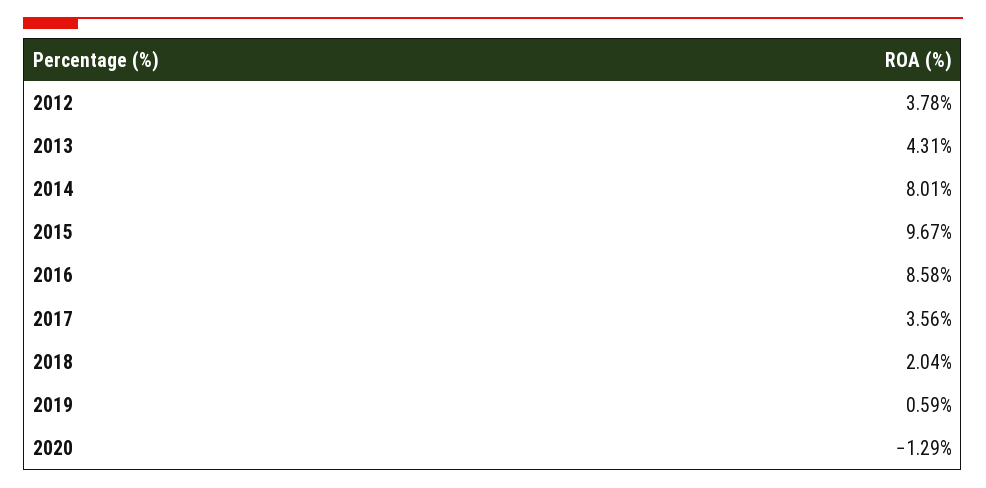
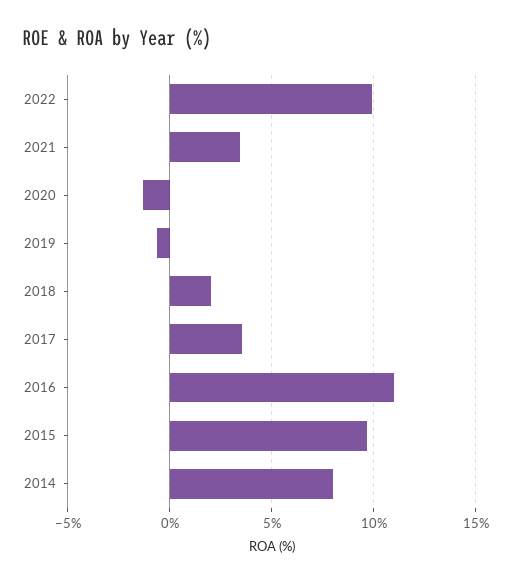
2012: 3.78 -> none
2013: 4.31 -> none
2016: 8.58 -> 11
2019: 0.59 -> -0.5
2022: none -> 10
2021: none -> 3.5

